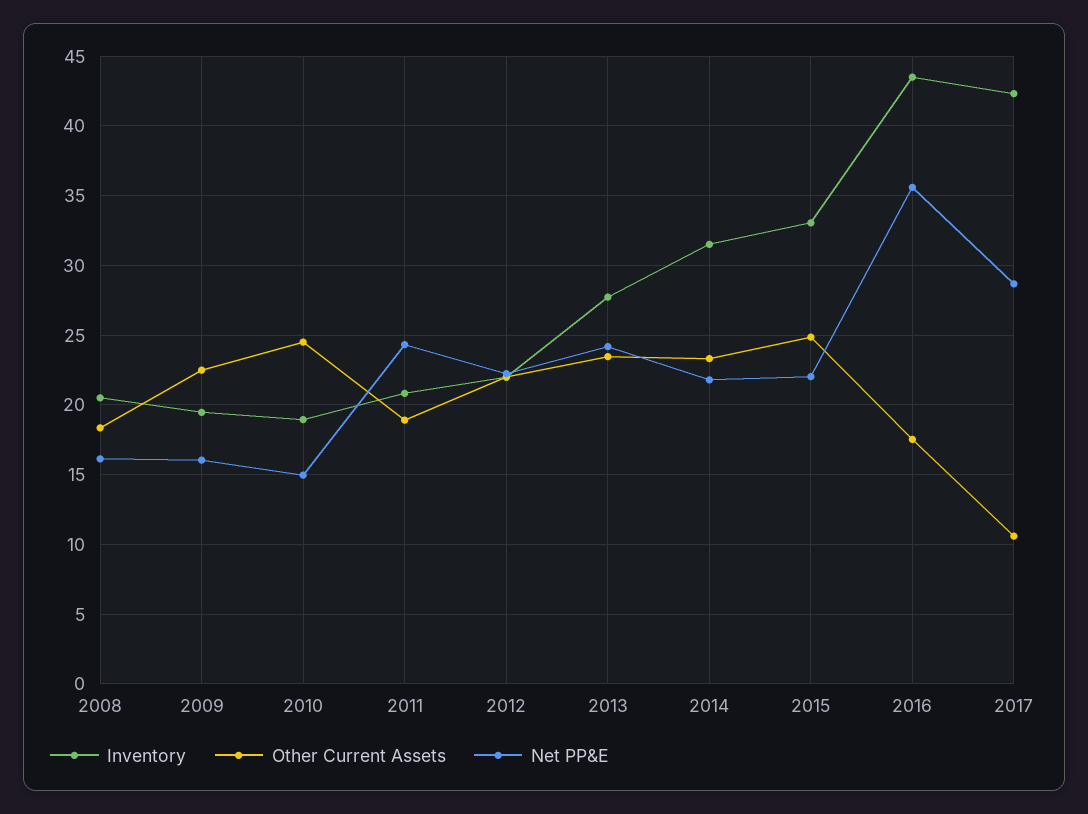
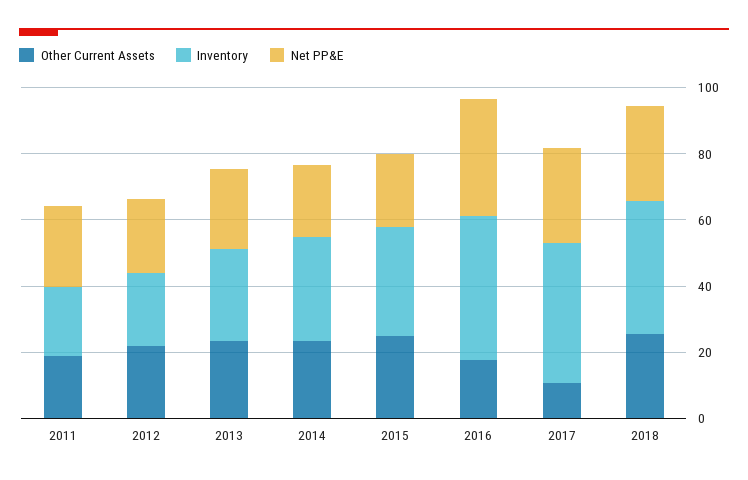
Inventory, 2008: 20.5 -> none
Other Current Assets, 2008: 18.5 -> none
Net PP&E, 2008: 16 -> none
Inventory, 2009: 19.5 -> none
Other Current Assets, 2009: 22.5 -> none
Net PP&E, 2009: 16 -> none
Inventory, 2010: 19 -> none
Other Current Assets, 2010: 24.5 -> none
Net PP&E, 2010: 15 -> none
Other Current Assets, 2018: none -> 25
Inventory, 2018: none -> 40
Net PP&E, 2018: none -> 30

